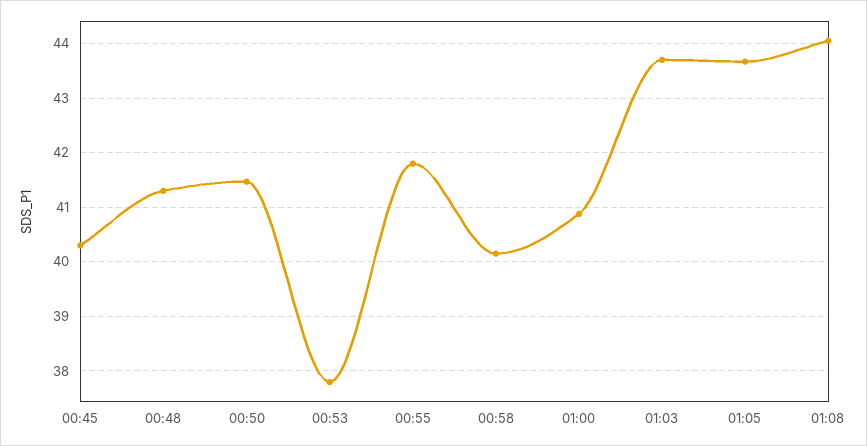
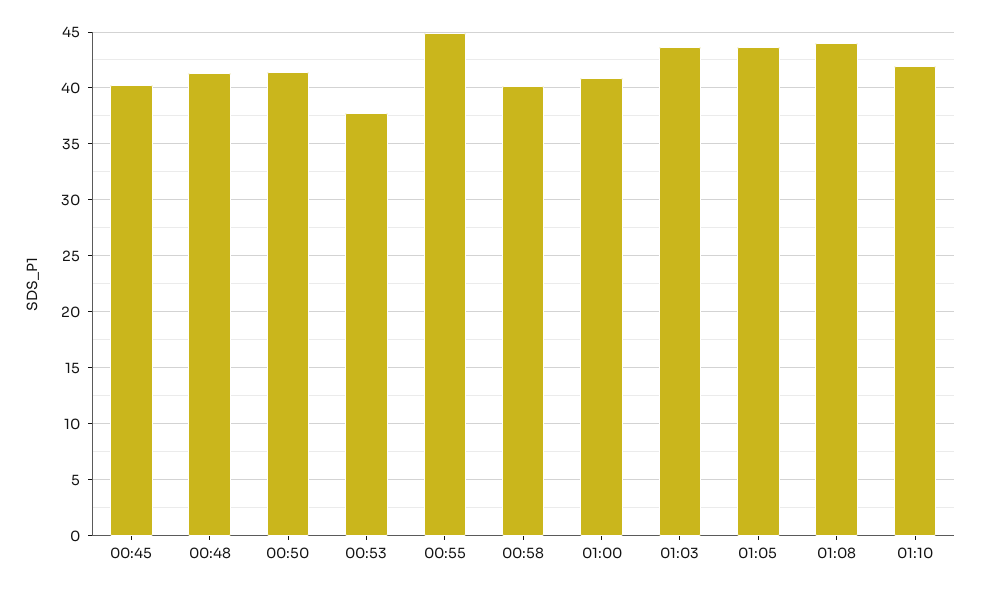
00:55: 41.8 -> 45
01:10: none -> 42

